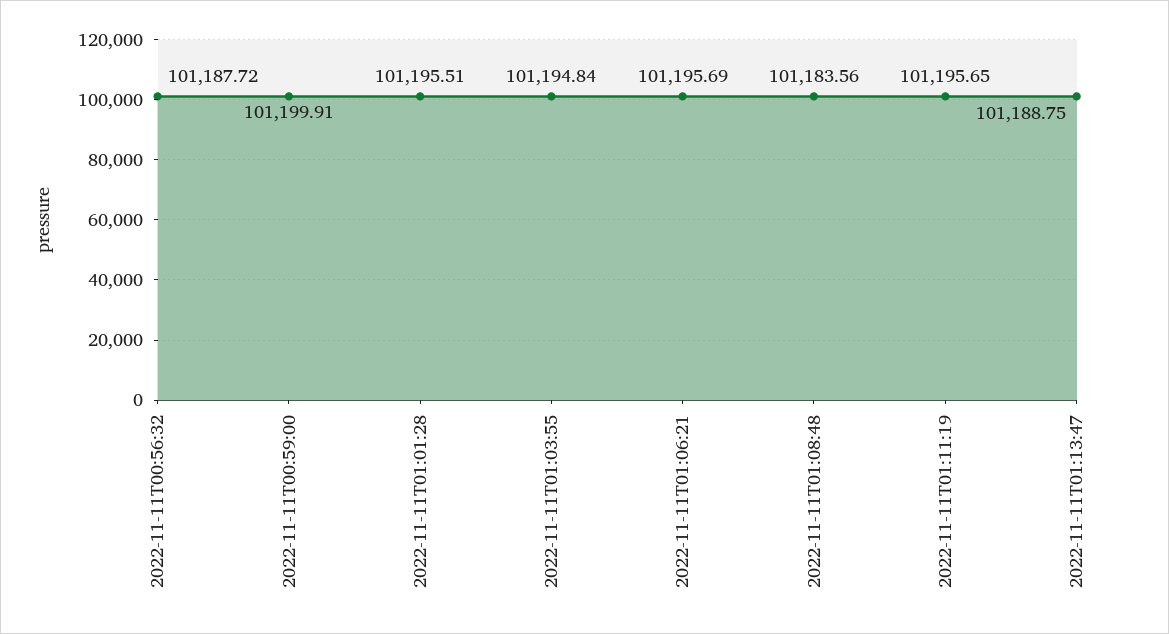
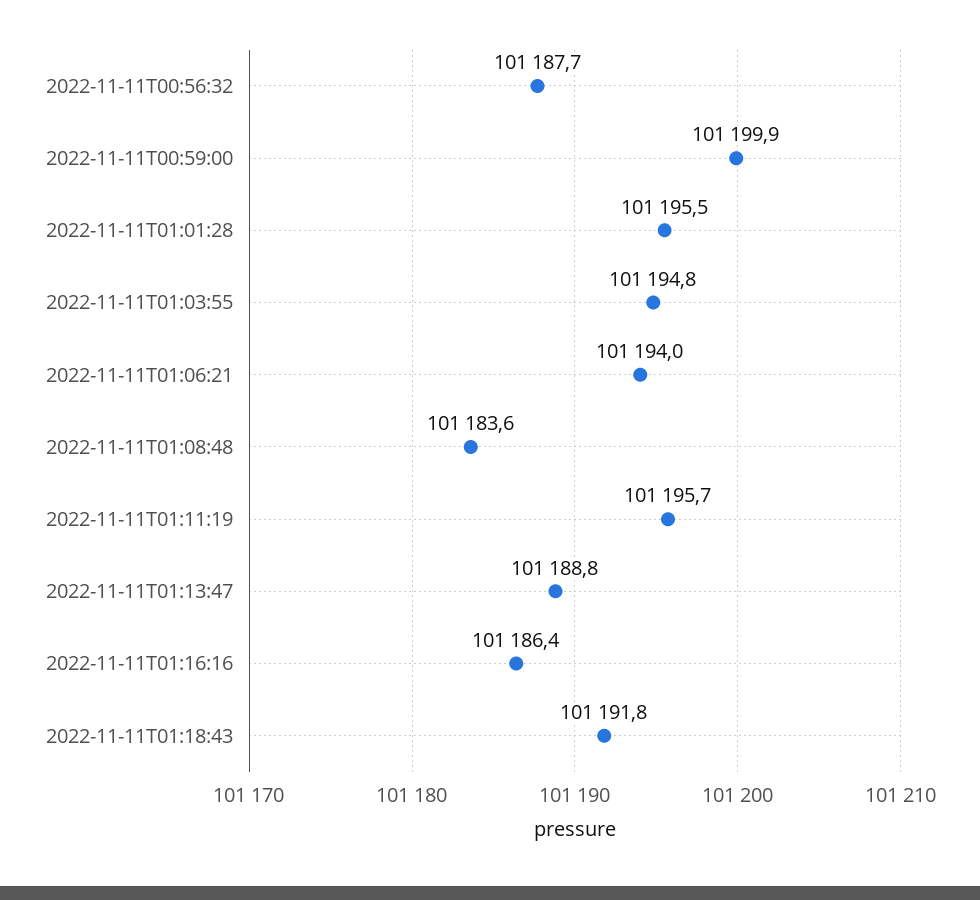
2022-11-11T01:06:21: 101195.69 -> 101194
2022-11-11T01:16:16: none -> 101186.4
2022-11-11T01:18:43: none -> 101191.8

